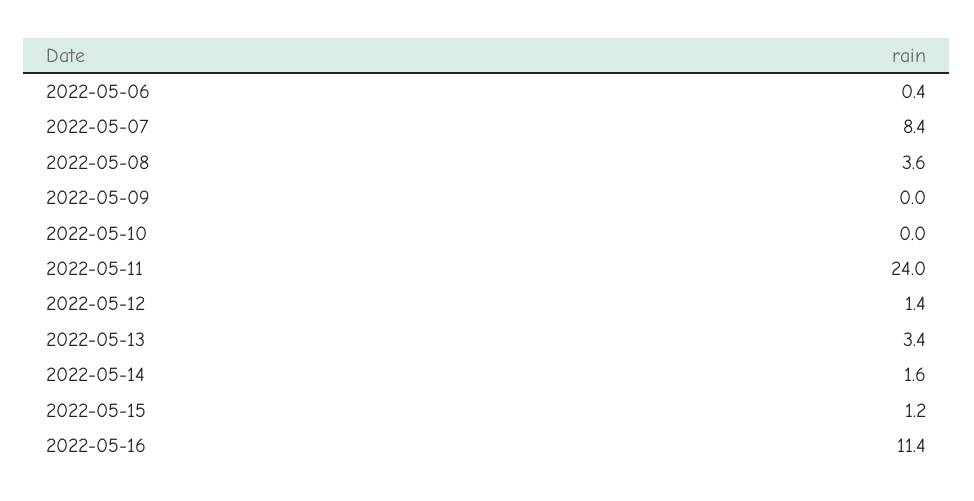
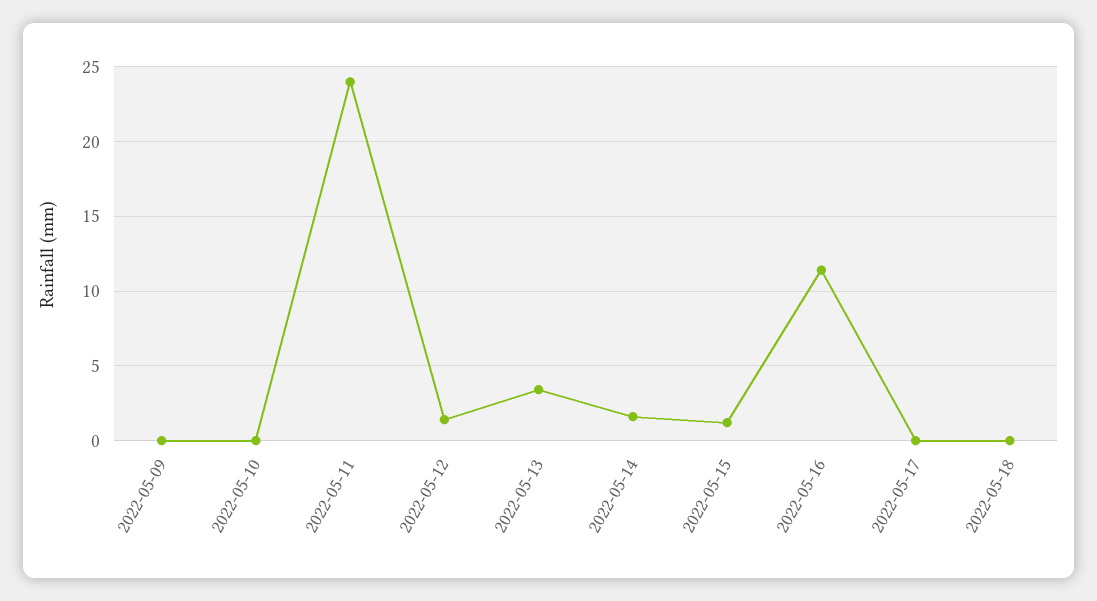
2022-05-06: 0.4 -> none
2022-05-07: 8.4 -> none
2022-05-08: 3.6 -> none
2022-05-17: none -> 0
2022-05-18: none -> 0

